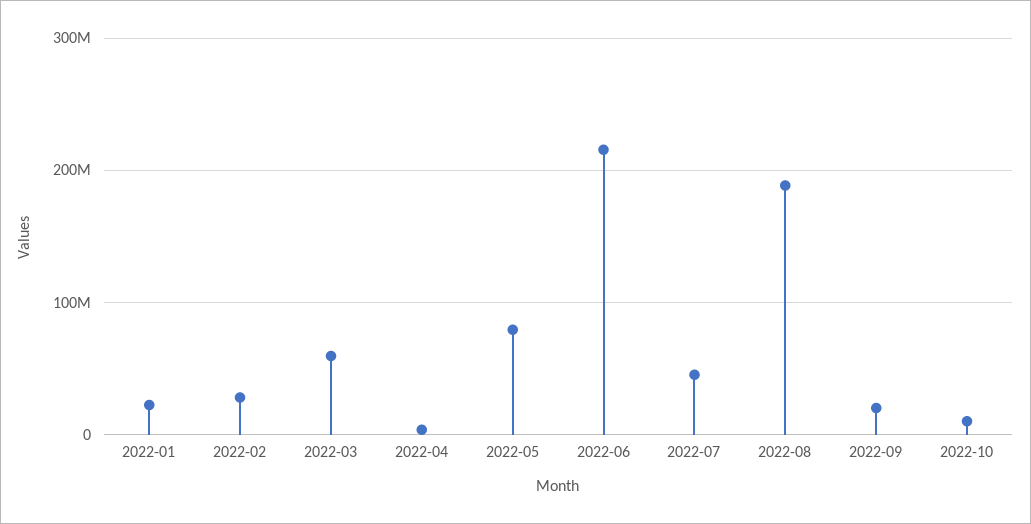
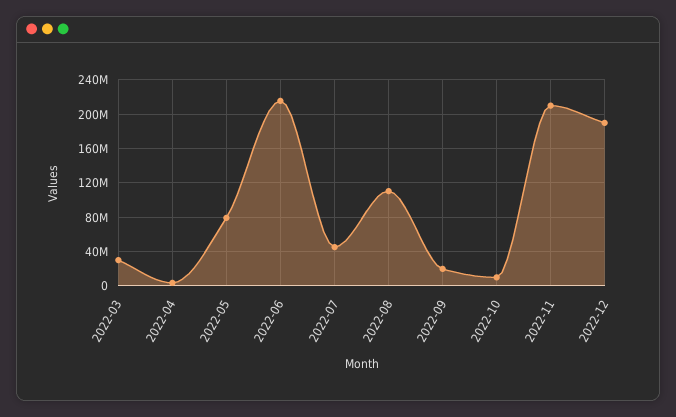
2022-01: 20000000 -> none
2022-02: 30000000 -> none
2022-03: 60000000 -> 30000000
2022-08: 190000000 -> 110000000
2022-11: none -> 210000000
2022-12: none -> 190000000

